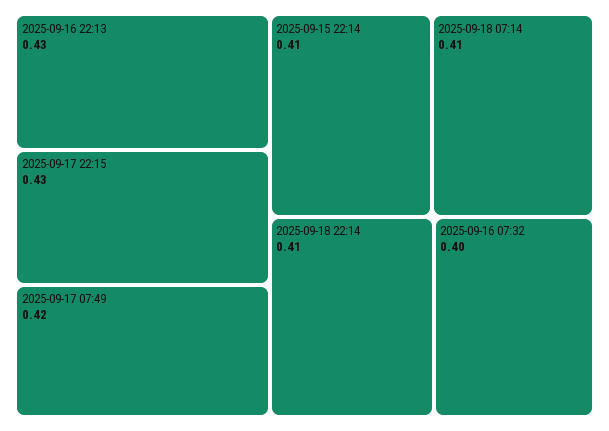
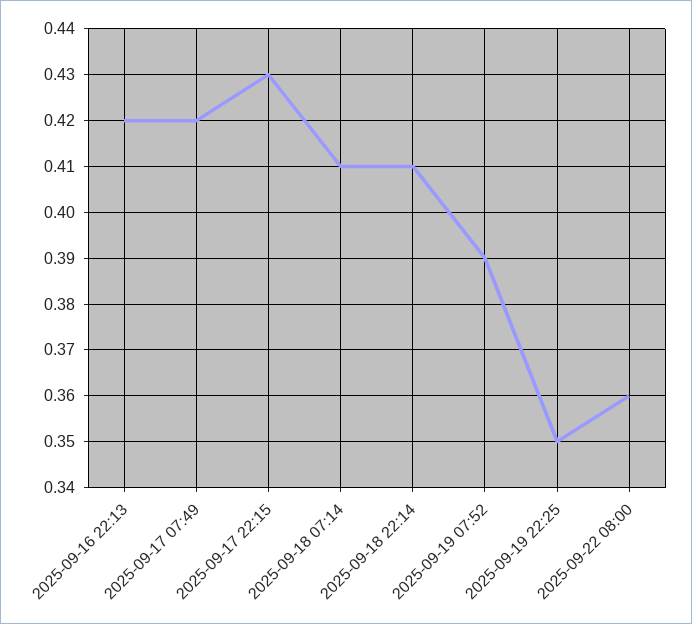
2025-09-16 22:13: 0.43 -> 0.42
2025-09-15 22:14: 0.41 -> none
2025-09-16 07:32: 0.4 -> none
2025-09-19 07:52: none -> 0.39
2025-09-19 22:25: none -> 0.35
2025-09-22 08:00: none -> 0.36

